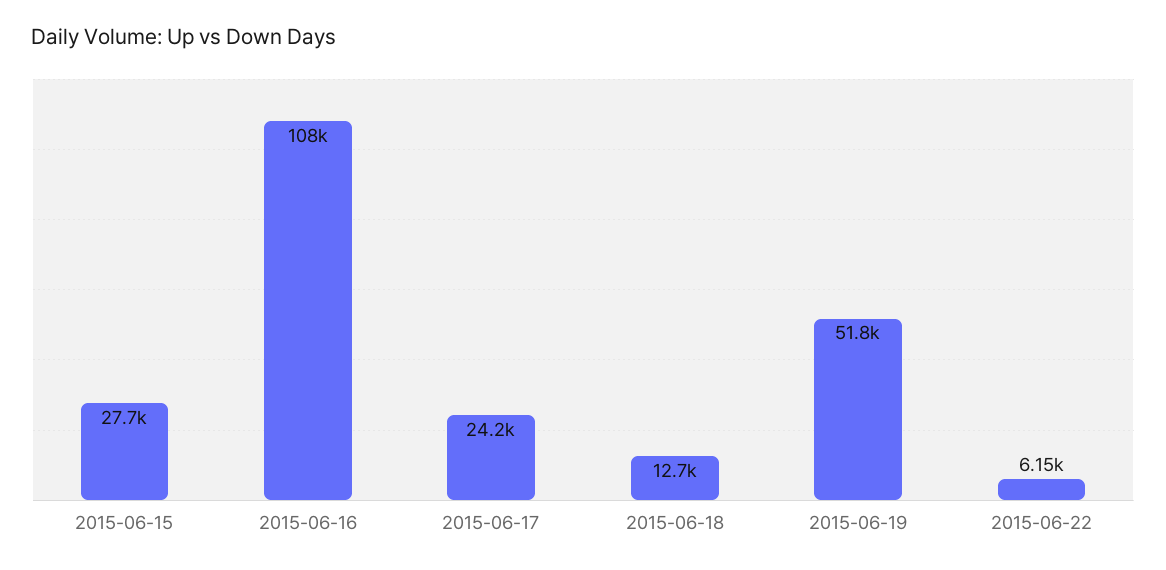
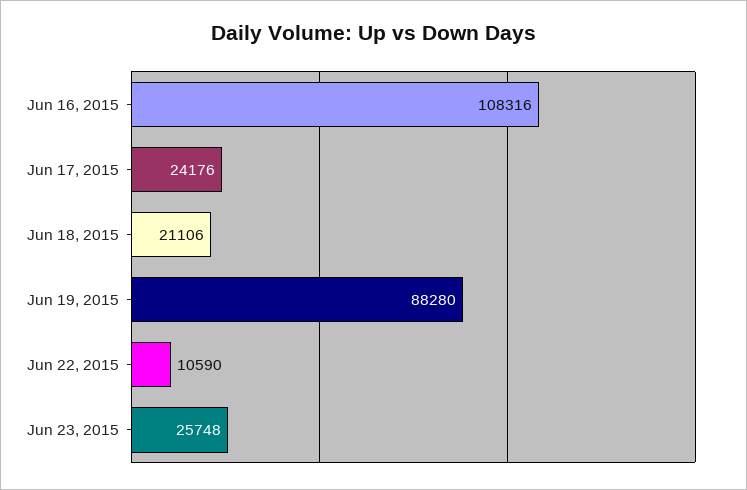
2015-06-15: 27700 -> none
2015-06-18: 12700 -> 21106
2015-06-19: 51800 -> 88280
2015-06-22: 6150 -> 10590
Jun 23, 2015: none -> 25748

